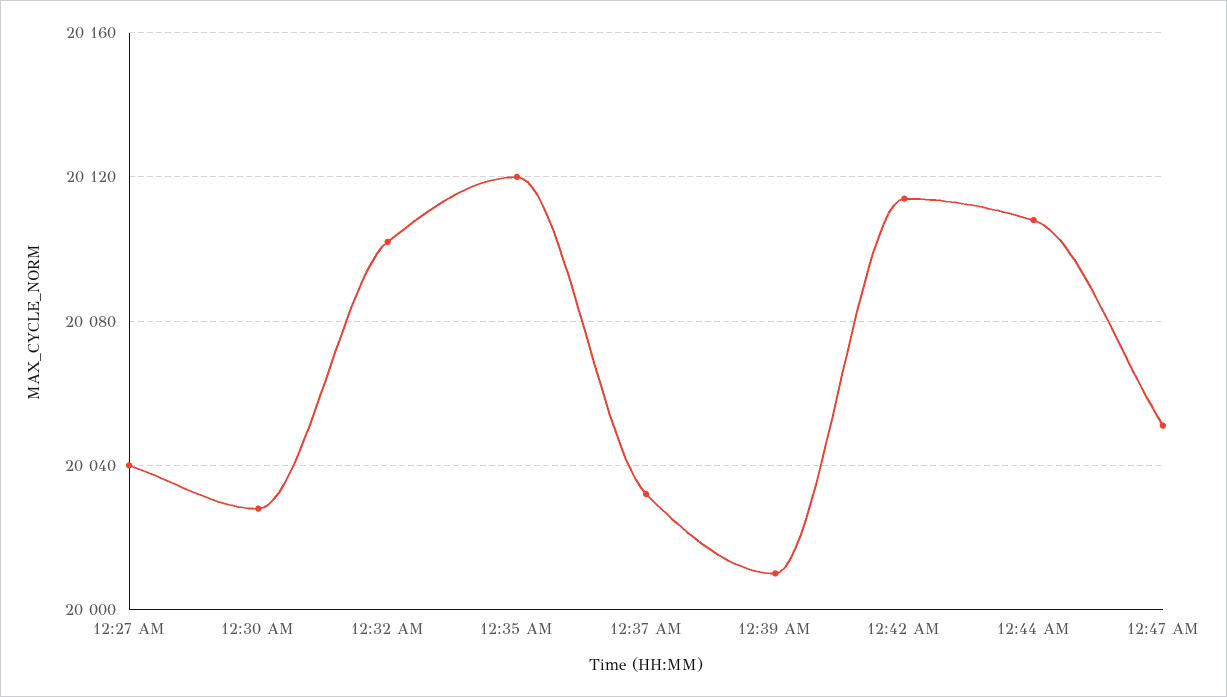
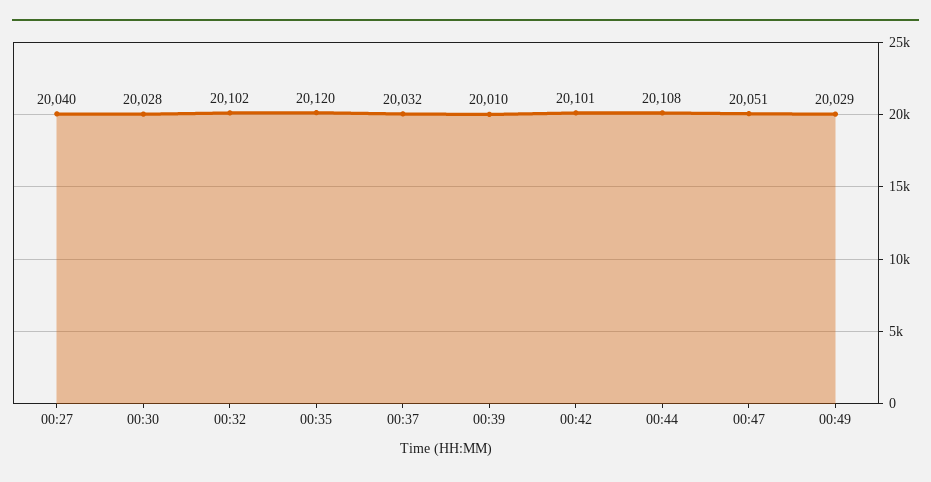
12:42 AM: 20115 -> 20101
00:49: none -> 20029

